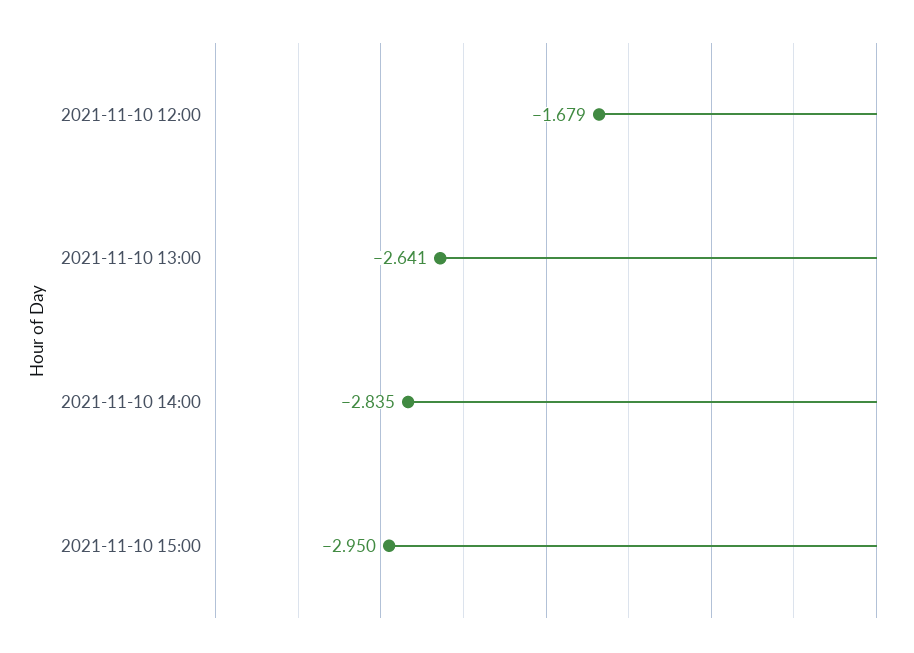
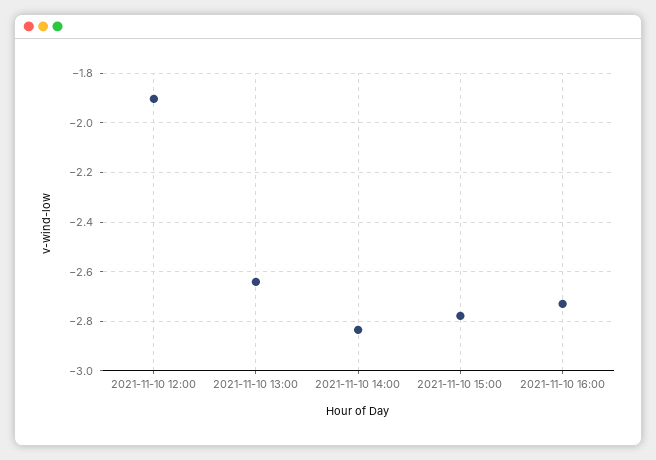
2021-11-10 12:00: -1.679 -> -1.9
2021-11-10 15:00: -2.95 -> -2.775
2021-11-10 16:00: none -> -2.725

